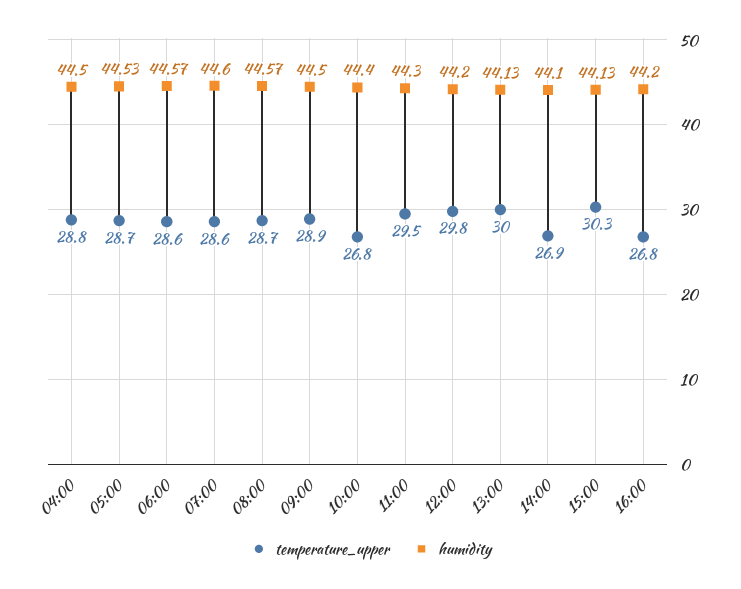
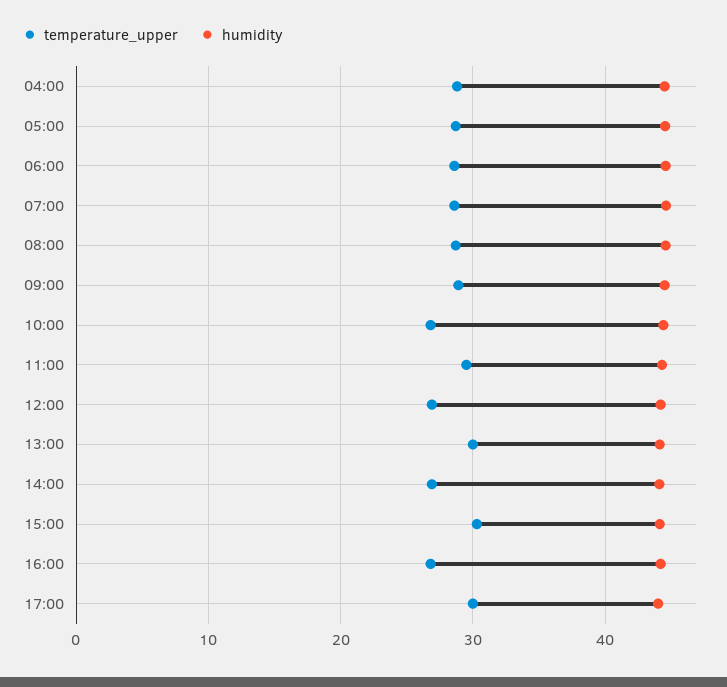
temperature_upper, 12:00: 29.8 -> 27
temperature_upper, 17:00: none -> 30
humidity, 17:00: none -> 44

